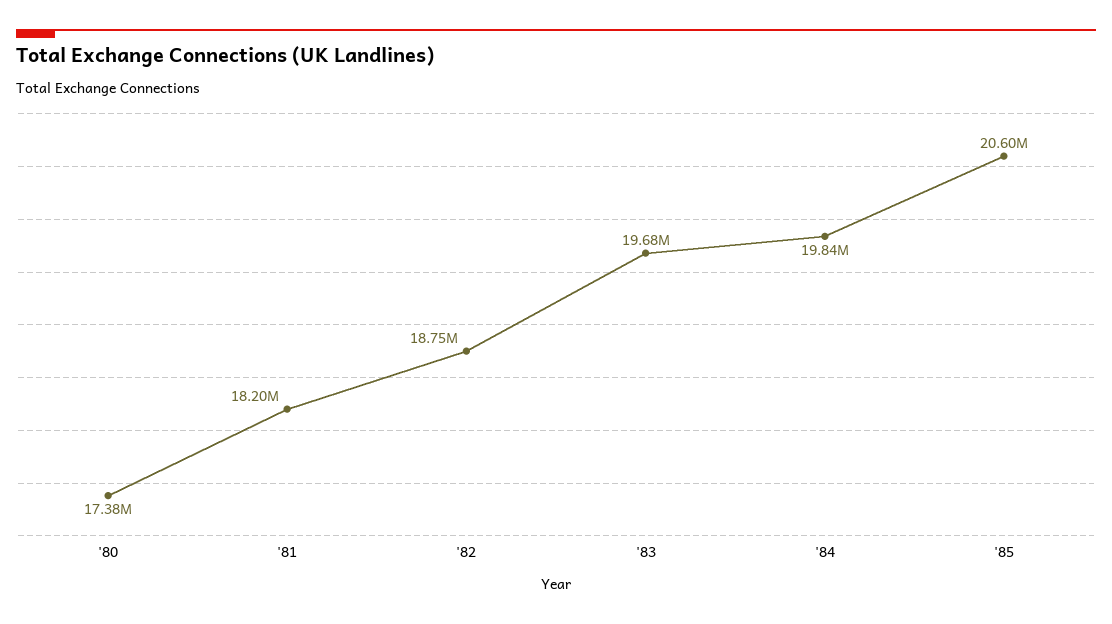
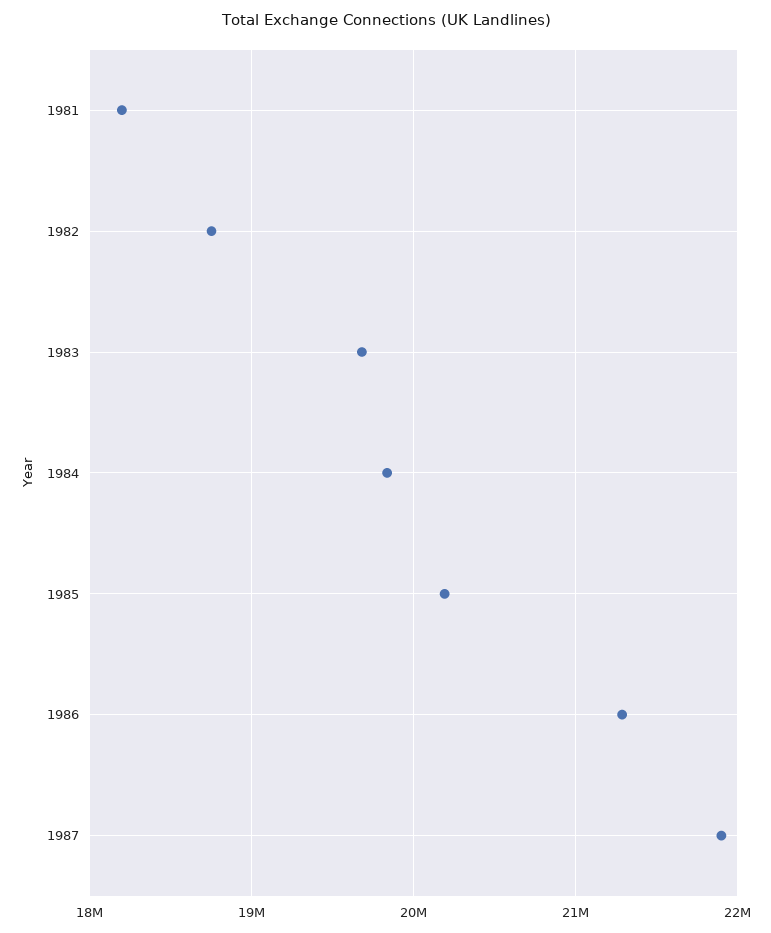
'80: 17380000 -> none
'85: 20600000 -> 20200000
1986: none -> 21300000
1987: none -> 21900000

